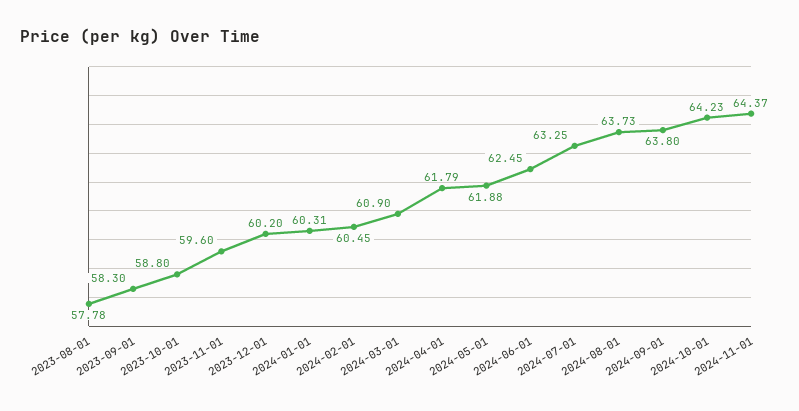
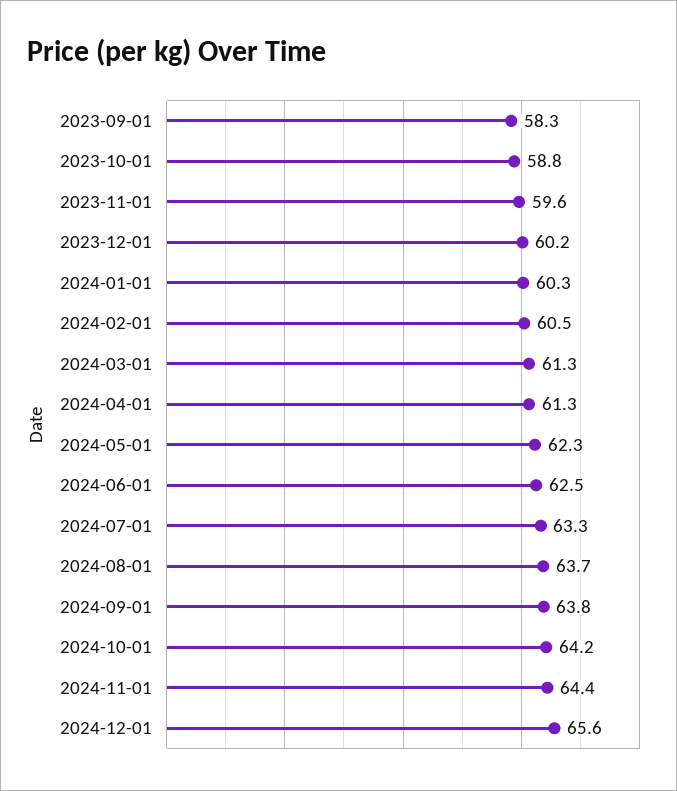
2023-08-01: 57.78 -> none
2024-03-01: 60.9 -> 61.3
2024-04-01: 61.79 -> 61.3
2024-05-01: 61.88 -> 62.3
2024-12-01: none -> 65.6

